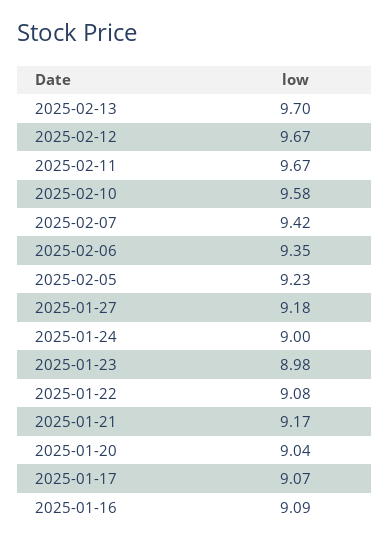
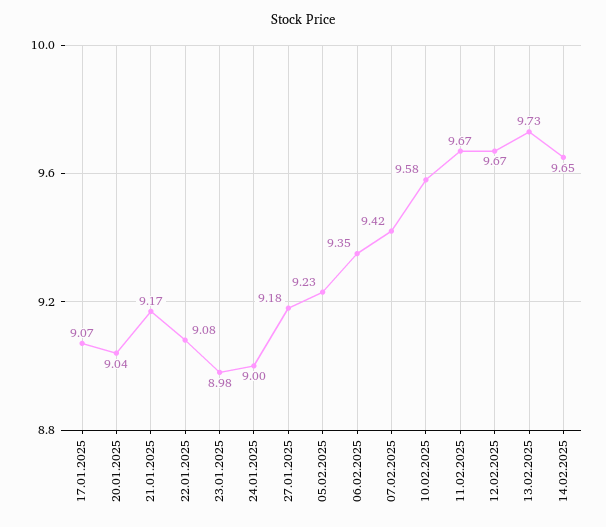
2025-02-13: 9.7 -> 9.73
2025-01-16: 9.09 -> none
14.02.2025: none -> 9.65

